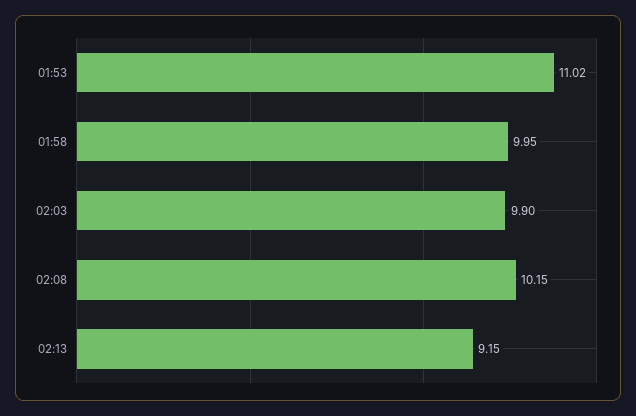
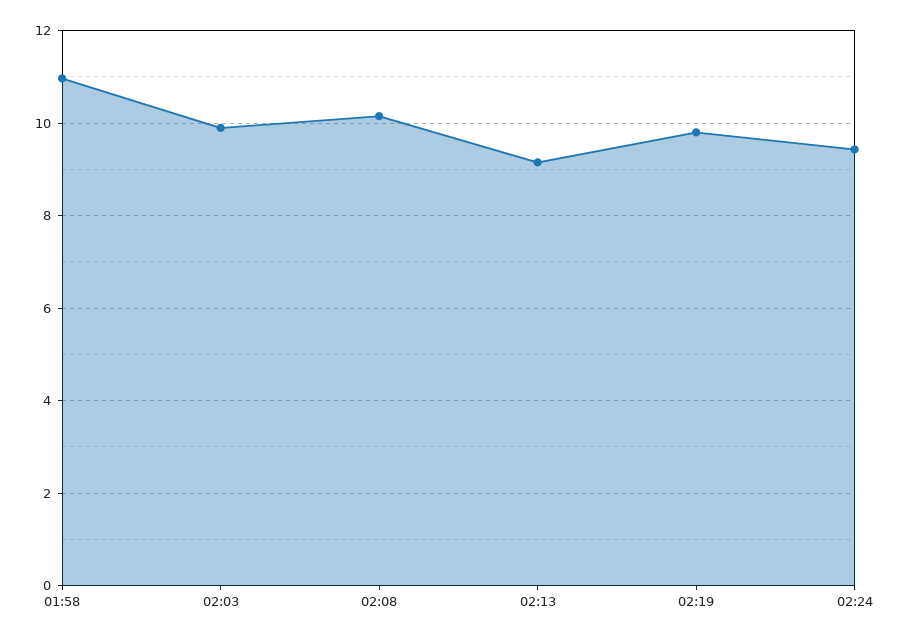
01:53: 11.02 -> none
01:58: 9.95 -> 11
02:19: none -> 9.8
02:24: none -> 9.4

